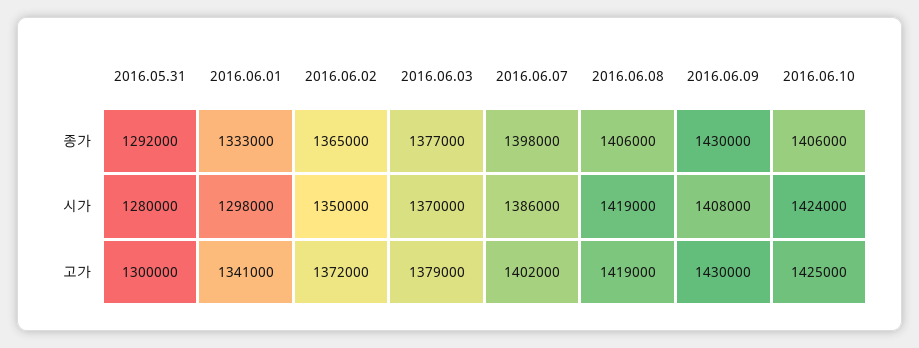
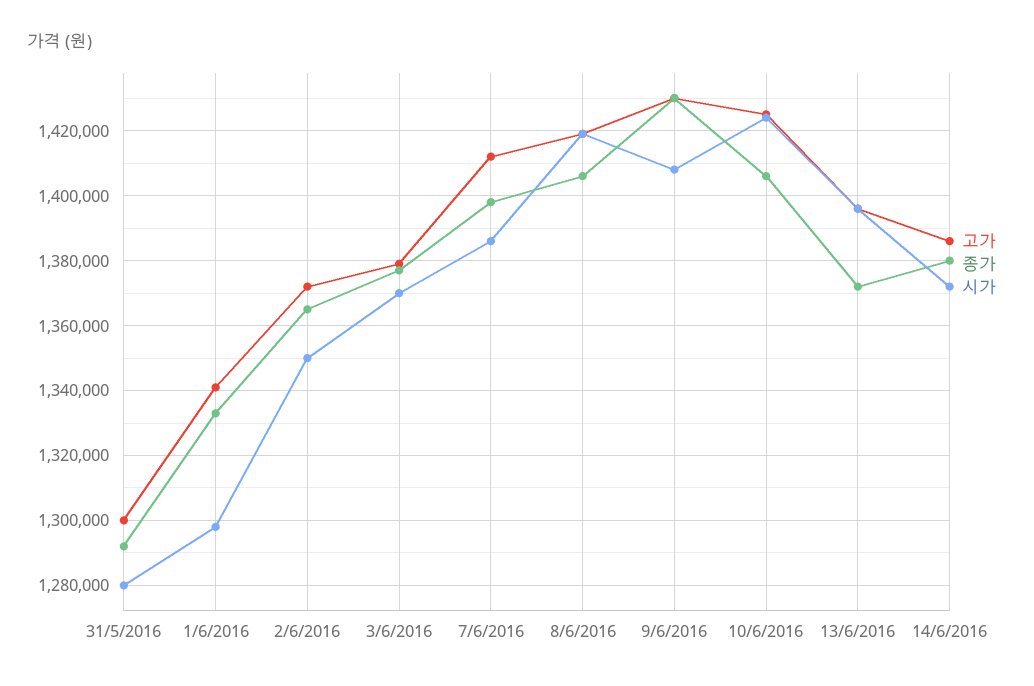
고가, 2016.06.07: 1402000 -> 1412000
고가, 13/6/2016: none -> 1396000
종가, 13/6/2016: none -> 1372000
시가, 13/6/2016: none -> 1396000
고가, 14/6/2016: none -> 1386000
종가, 14/6/2016: none -> 1380000
시가, 14/6/2016: none -> 1372000

